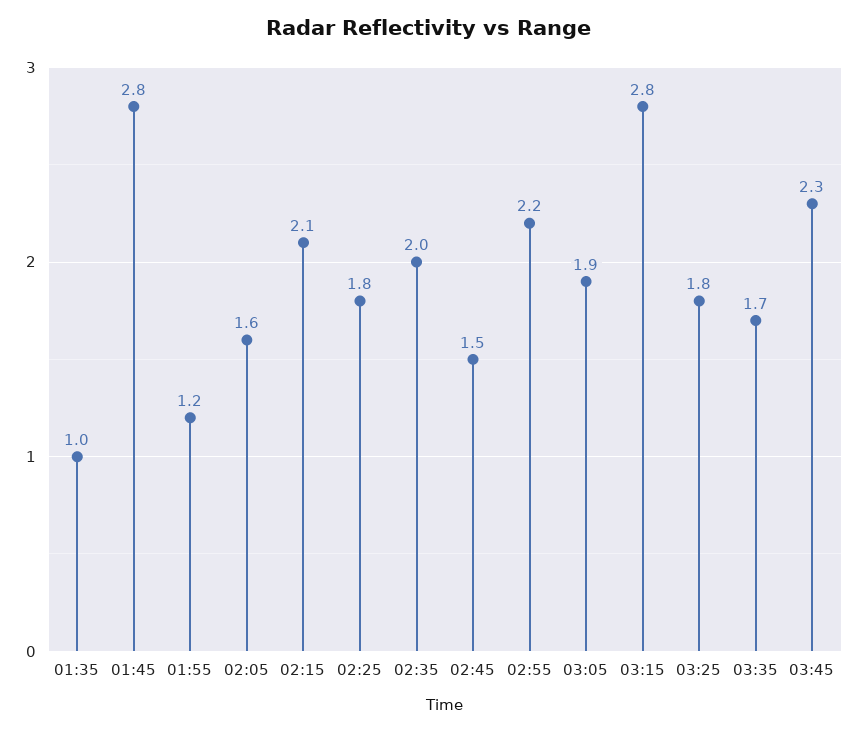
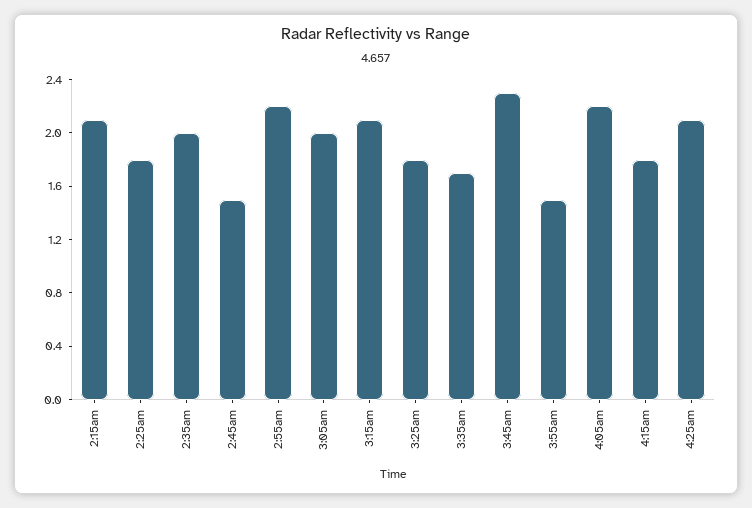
01:35: 1 -> none
01:45: 2.8 -> none
01:55: 1.2 -> none
02:05: 1.6 -> none
03:05: 1.9 -> 2
03:15: 2.8 -> 2.1
3:55am: none -> 1.5
4:05am: none -> 2.2
4:15am: none -> 1.8
4:25am: none -> 2.1

